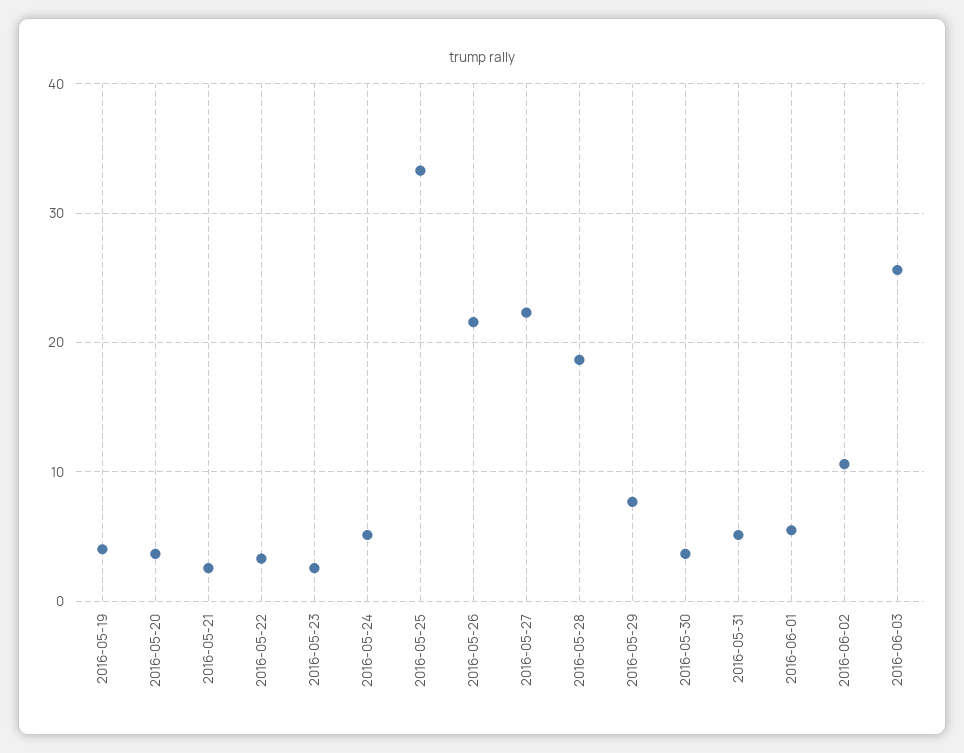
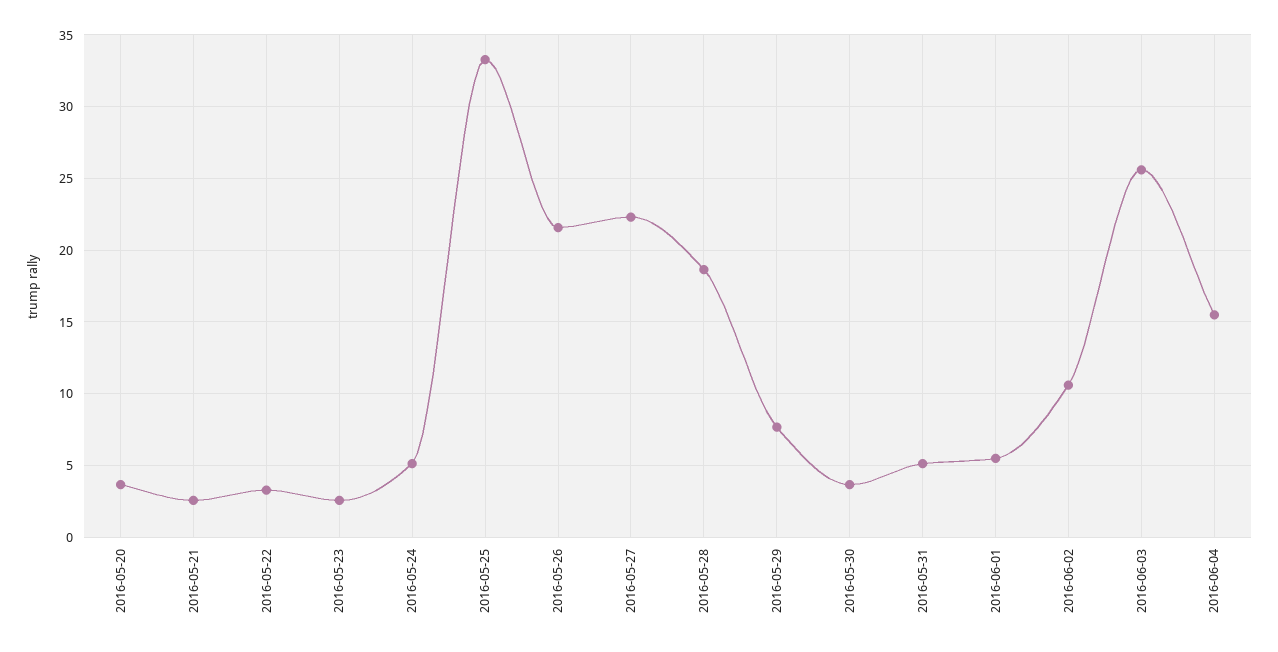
2016-05-19: 4 -> none
2016-06-04: none -> 15.5

